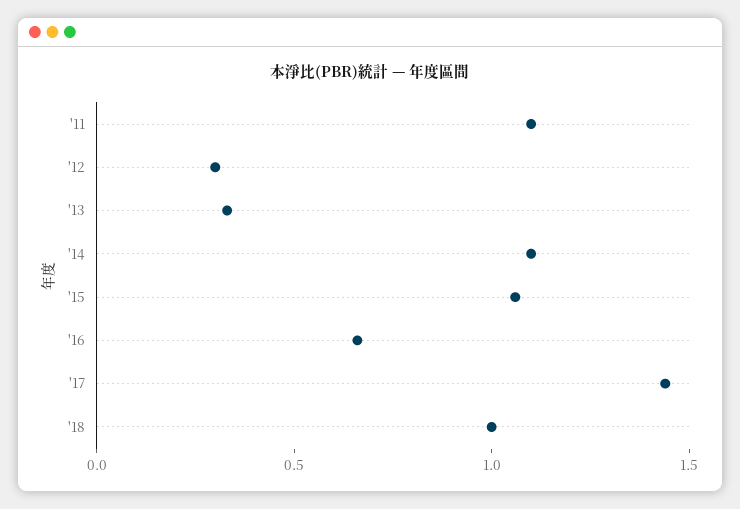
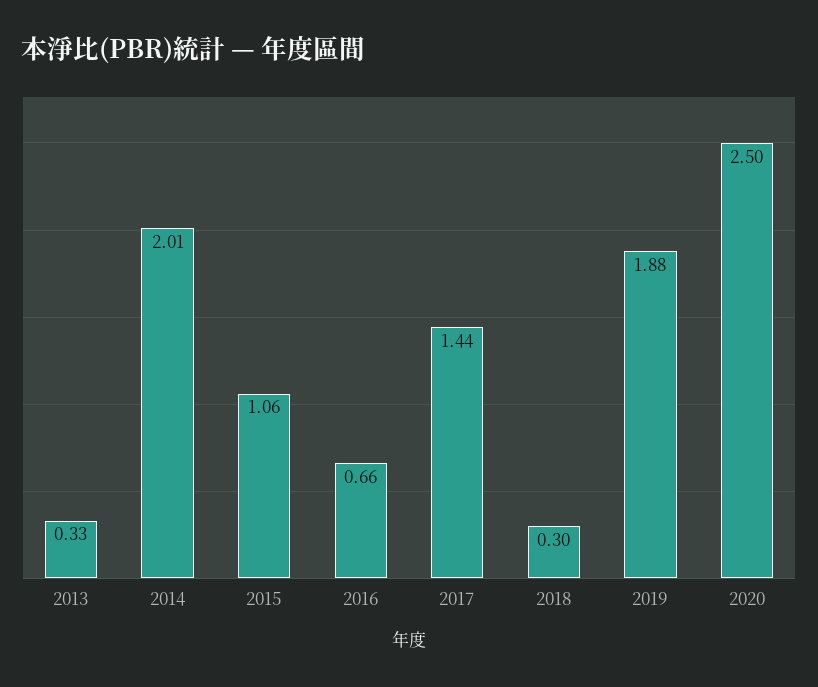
'11: 1.1 -> none
'12: 0.3 -> none
'14: 1.1 -> 2.01
'18: 1 -> 0.3
2019: none -> 1.88
2020: none -> 2.5

